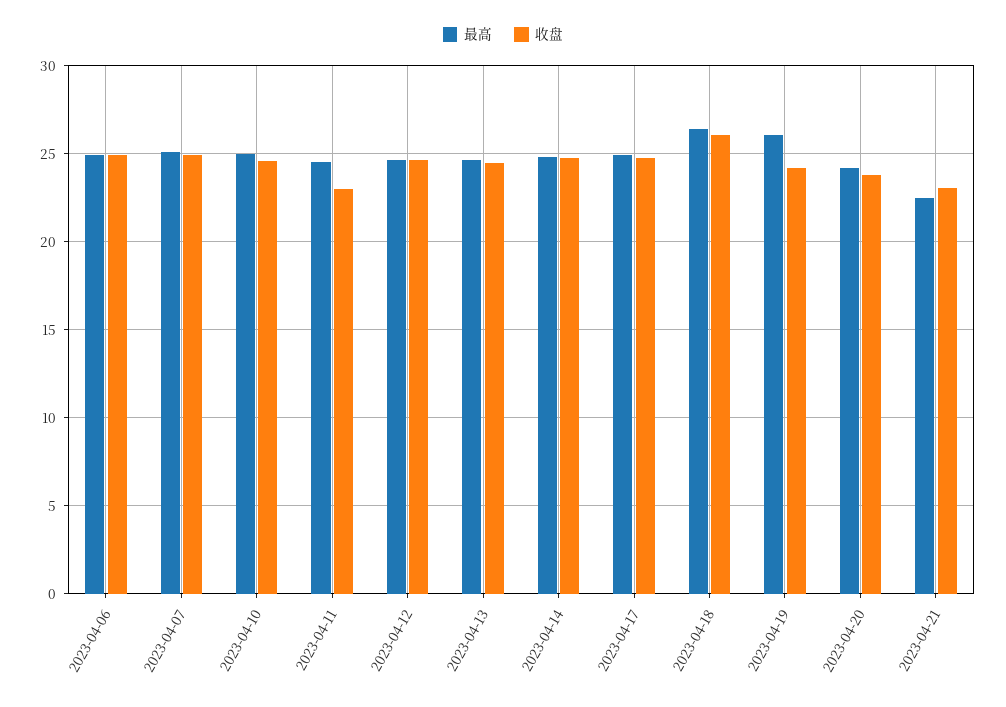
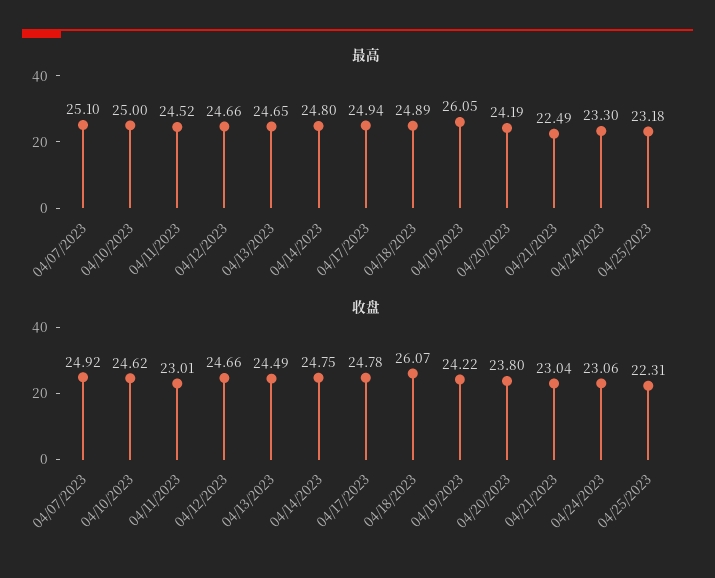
最高, 2023-04-06: 25 -> none
收盘, 2023-04-06: 25 -> none
最高, 2023-04-18: 26.5 -> 24.89
最高, 04/24/2023: none -> 23.3
最高, 04/25/2023: none -> 23.18
收盘, 04/24/2023: none -> 23.06
收盘, 04/25/2023: none -> 22.31

